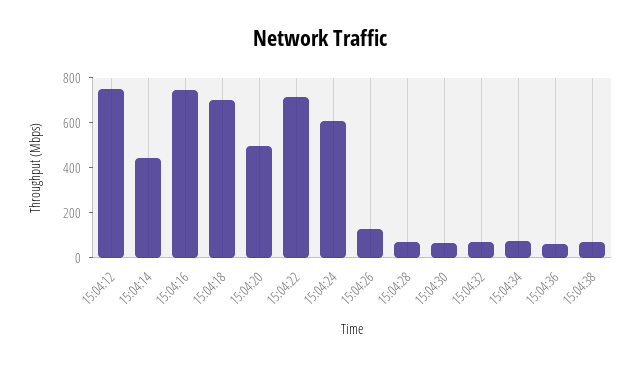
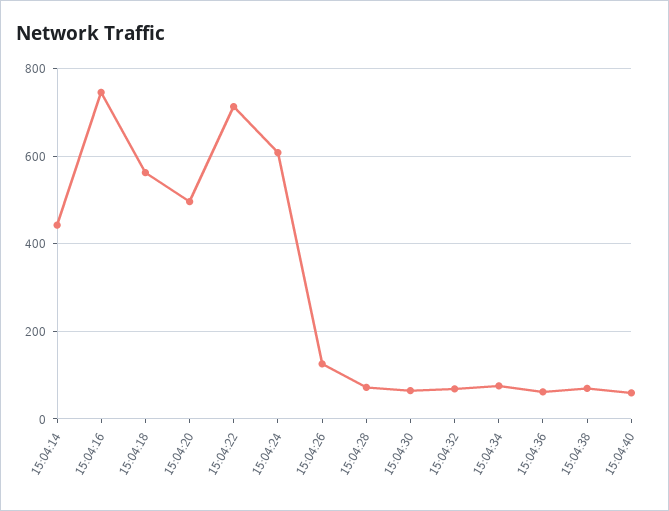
15:04:12: 750 -> none
15:04:18: 700 -> 560
15:04:40: none -> 60

